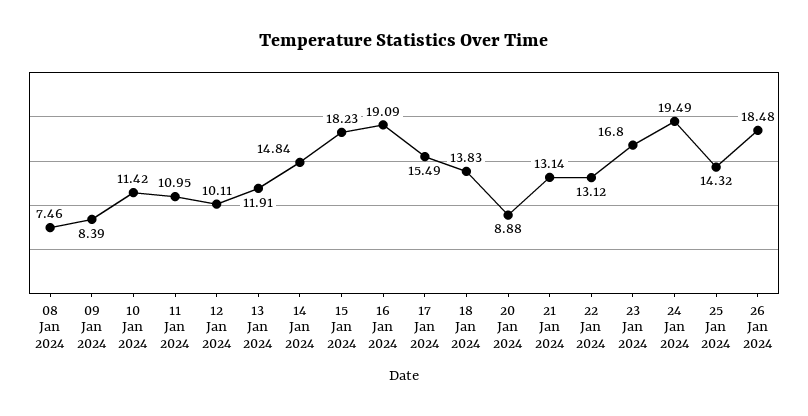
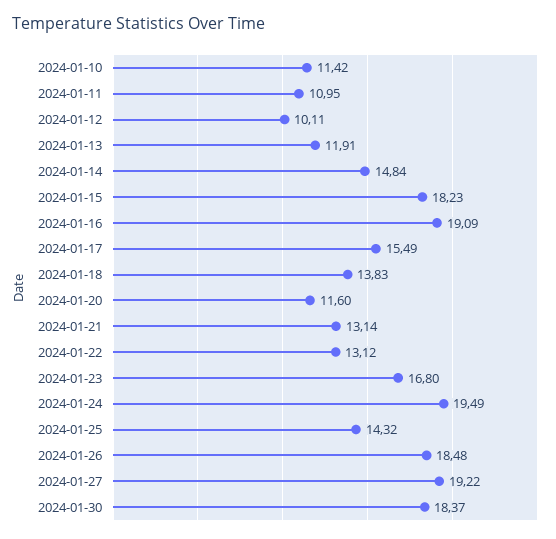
08 Jan 2024: 7.46 -> none
09 Jan 2024: 8.39 -> none
20 Jan 2024: 8.88 -> 11.6
2024-01-27: none -> 19.22
2024-01-30: none -> 18.37

